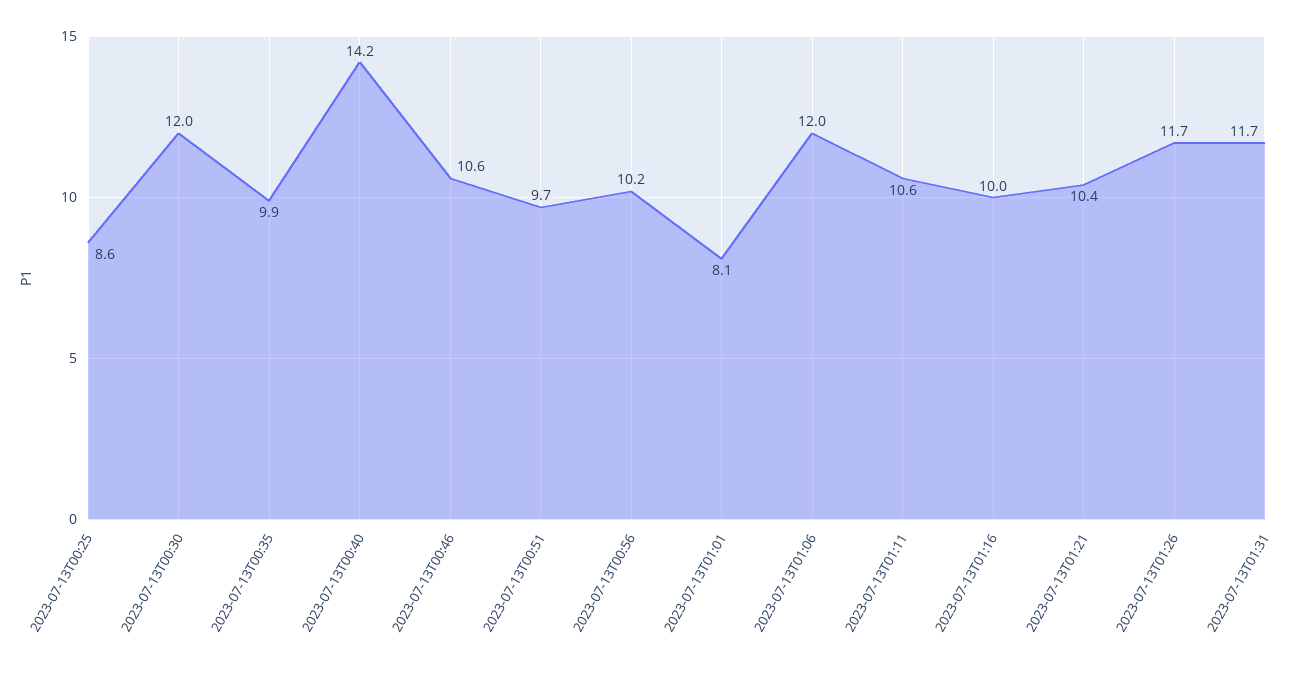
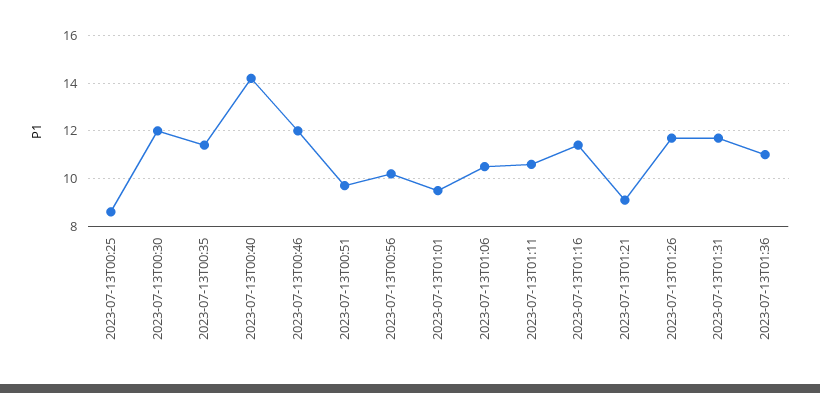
2023-07-13T00:35: 9.9 -> 11.5
2023-07-13T00:46: 10.6 -> 12
2023-07-13T01:01: 8.1 -> 9.5
2023-07-13T01:06: 12 -> 10.5
2023-07-13T01:16: 10 -> 11.5
2023-07-13T01:21: 10.4 -> 9
2023-07-13T01:36: none -> 11

